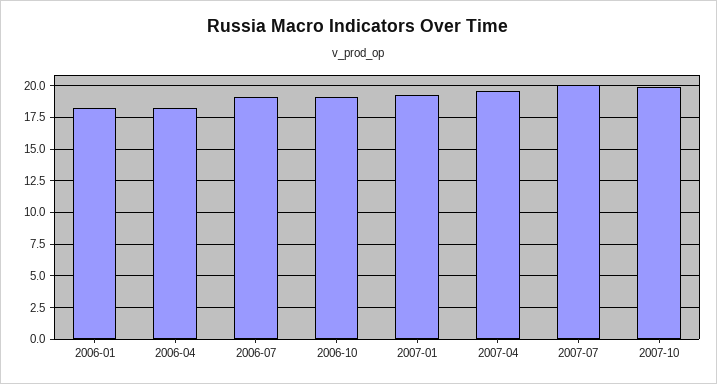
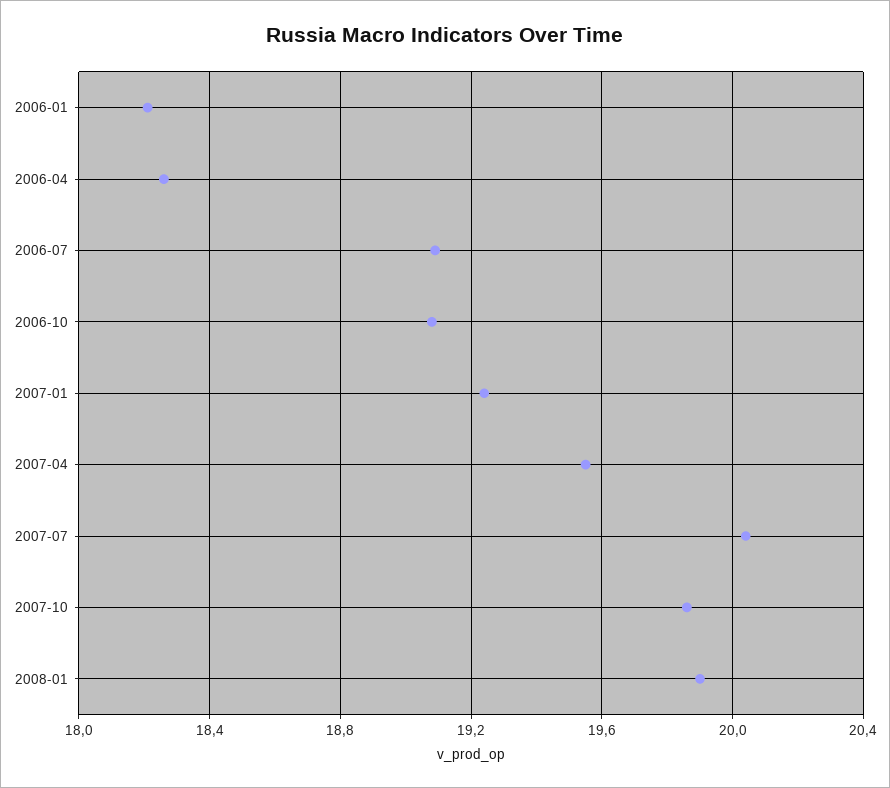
2008-01: none -> 19.9

